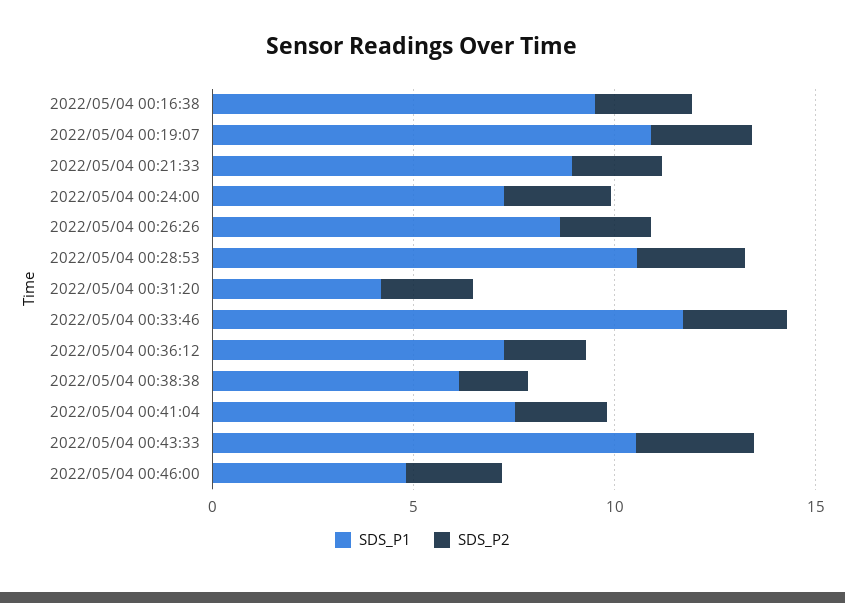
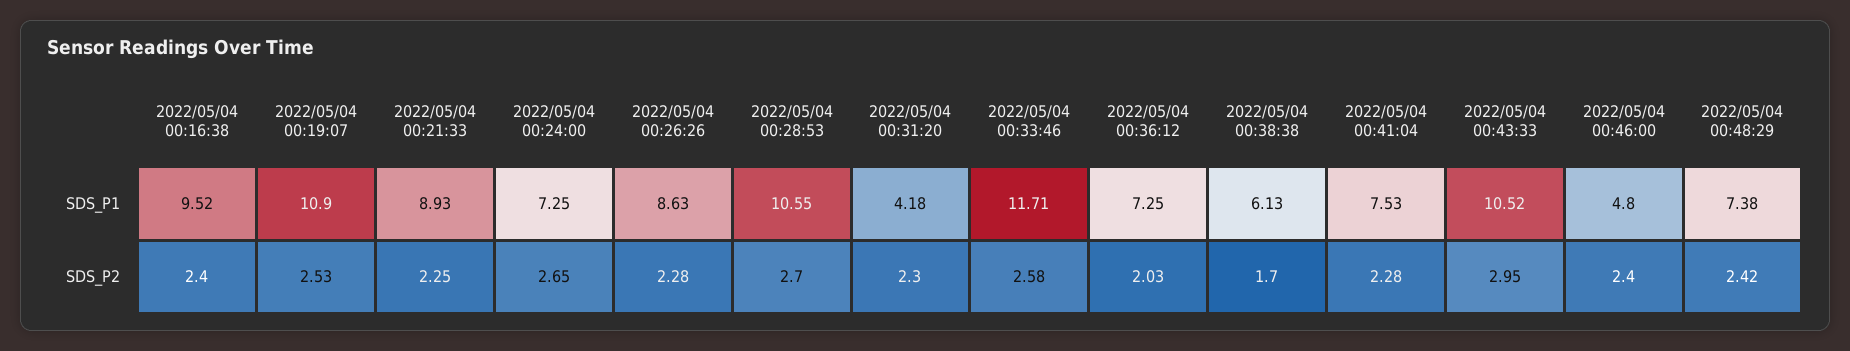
SDS_P1, 2022/05/04 00:48:29: none -> 7.38
SDS_P2, 2022/05/04 00:48:29: none -> 2.42

